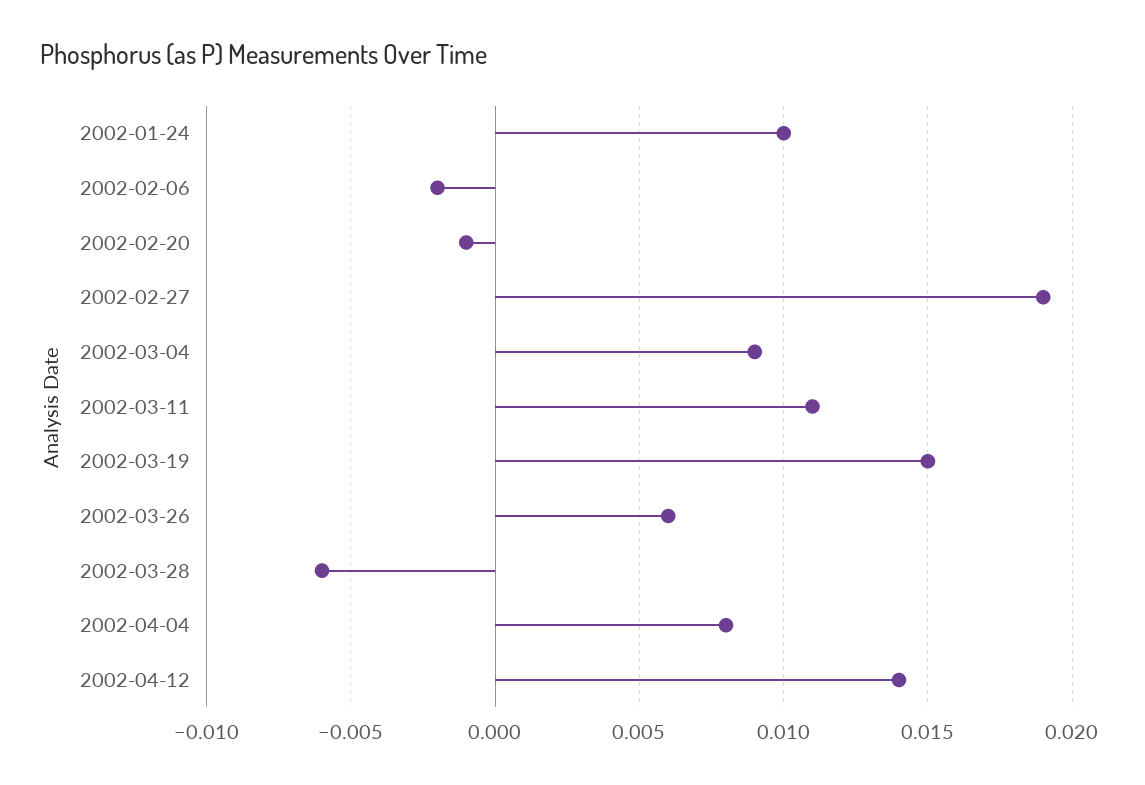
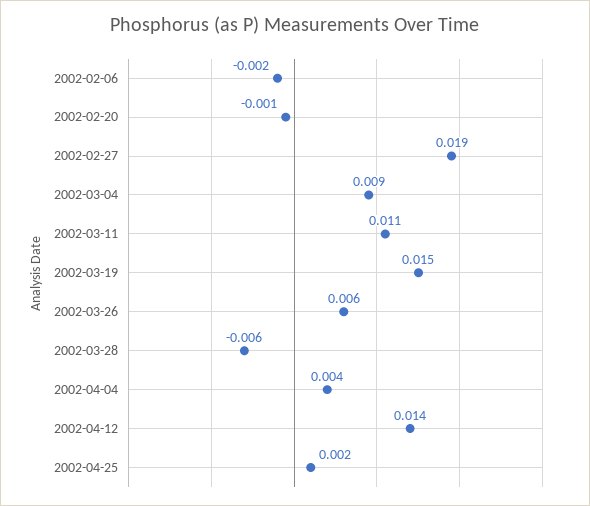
2002-01-24: 0.01 -> none
2002-04-04: 0.008 -> 0.004
2002-04-25: none -> 0.002

